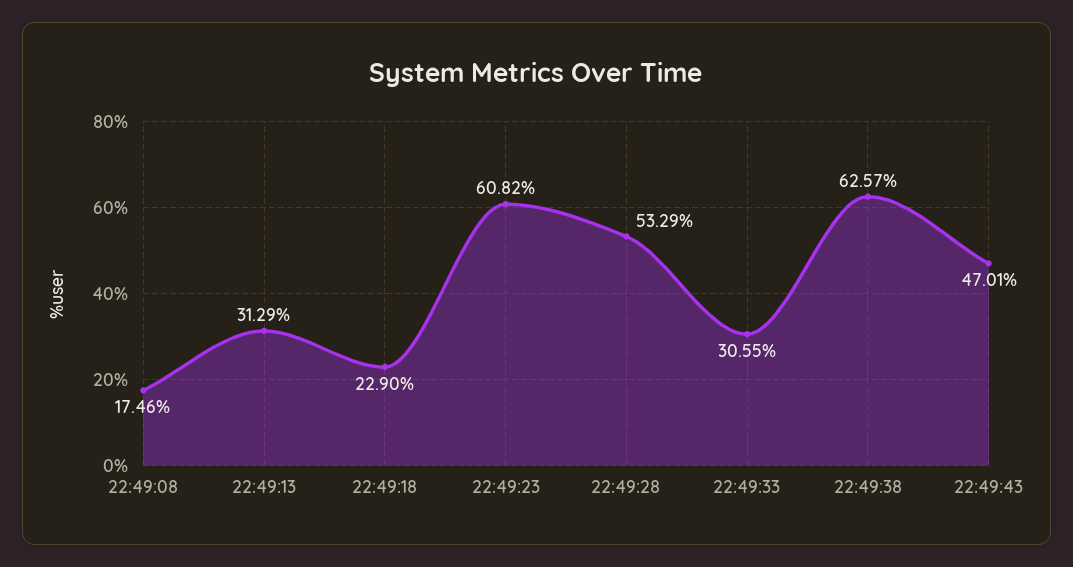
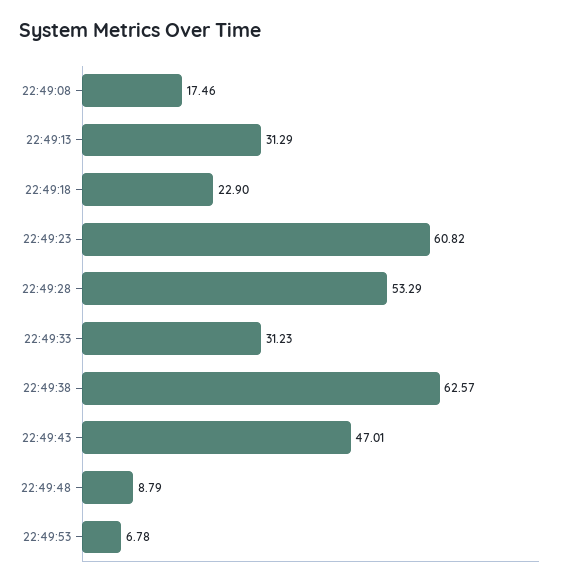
22:49:33: 30.55 -> 31.23
22:49:48: none -> 8.79
22:49:53: none -> 6.78

